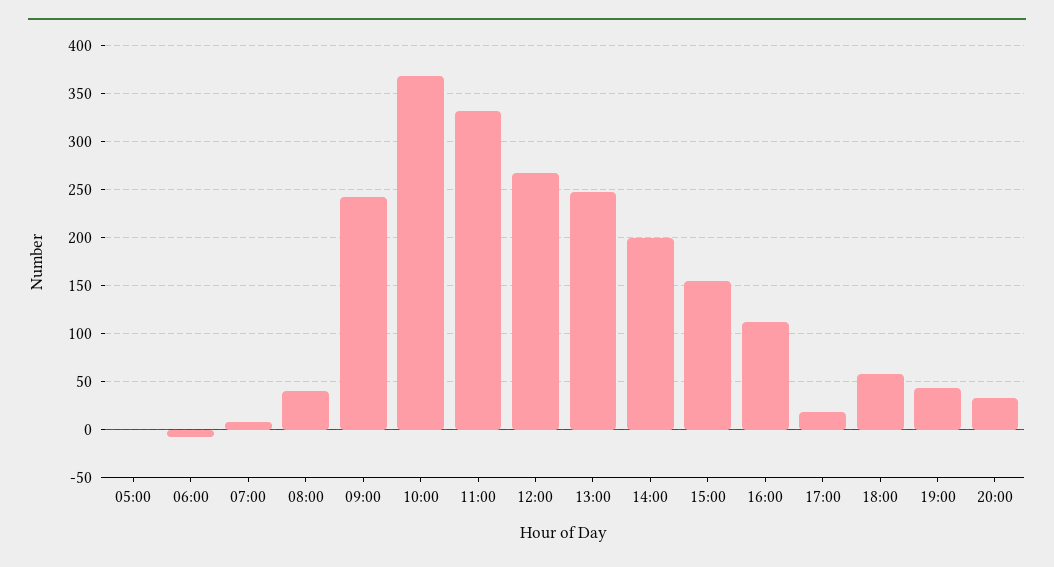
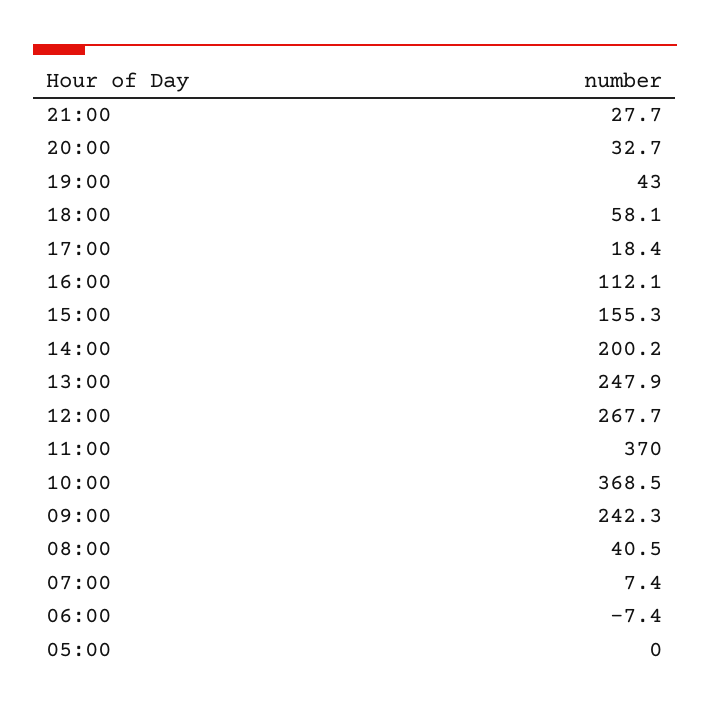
11:00: 330 -> 370
21:00: none -> 27.7

